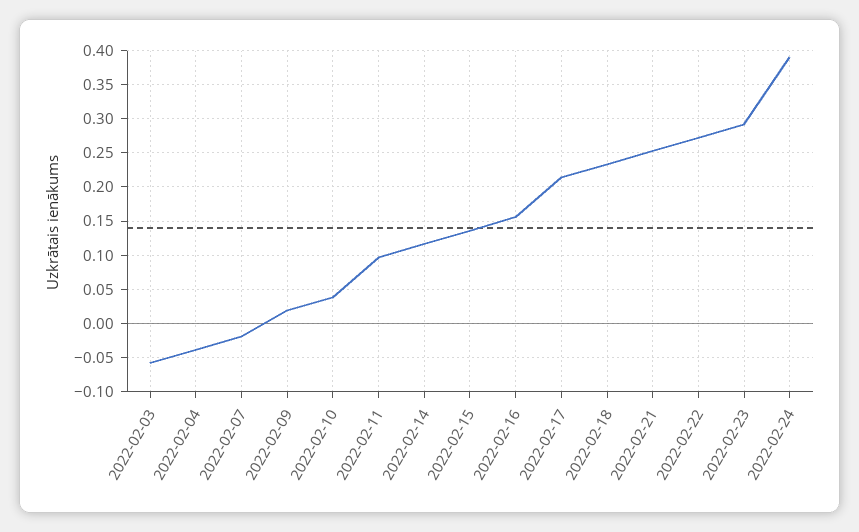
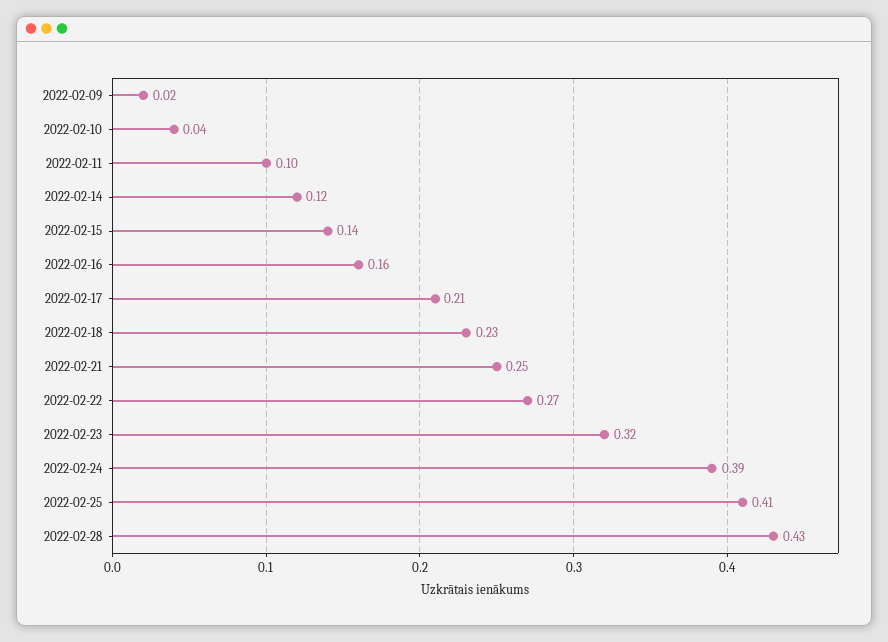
2022-02-03: -0.06 -> none
2022-02-04: -0.04 -> none
2022-02-07: -0.02 -> none
2022-02-23: 0.29 -> 0.32
2022-02-25: none -> 0.41
2022-02-28: none -> 0.43

